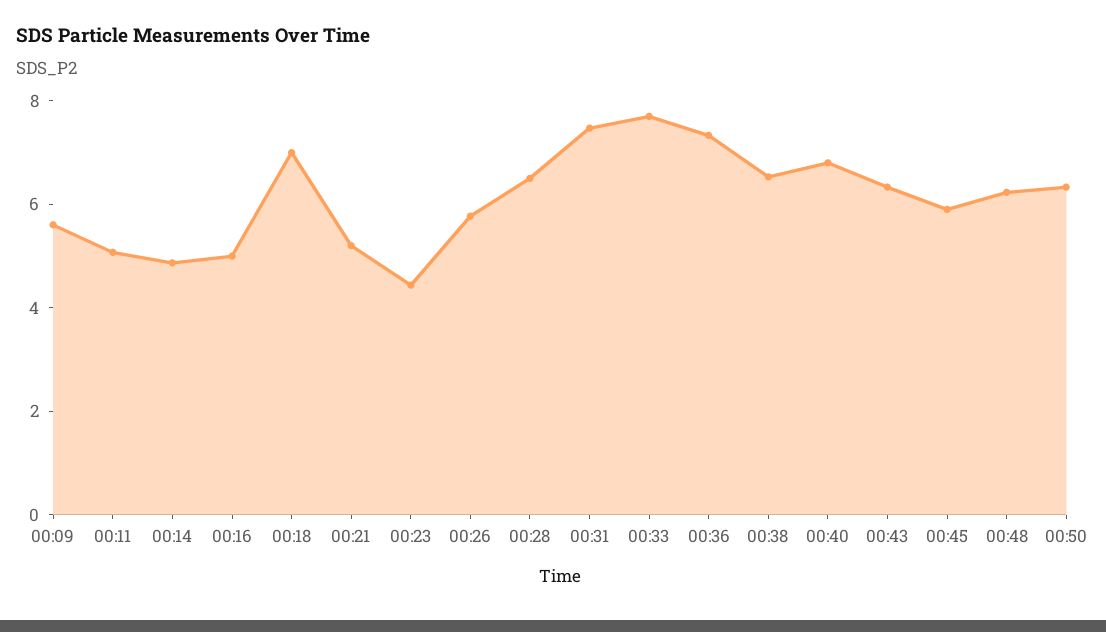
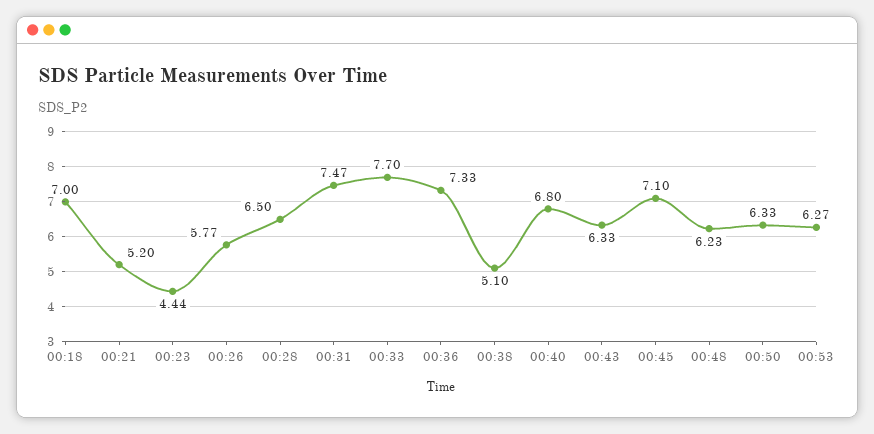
00:09: 5.5 -> none
00:11: 5 -> none
00:14: 5 -> none
00:16: 5 -> none
00:38: 6.5 -> 5.1
00:45: 6 -> 7.1
00:53: none -> 6.27

